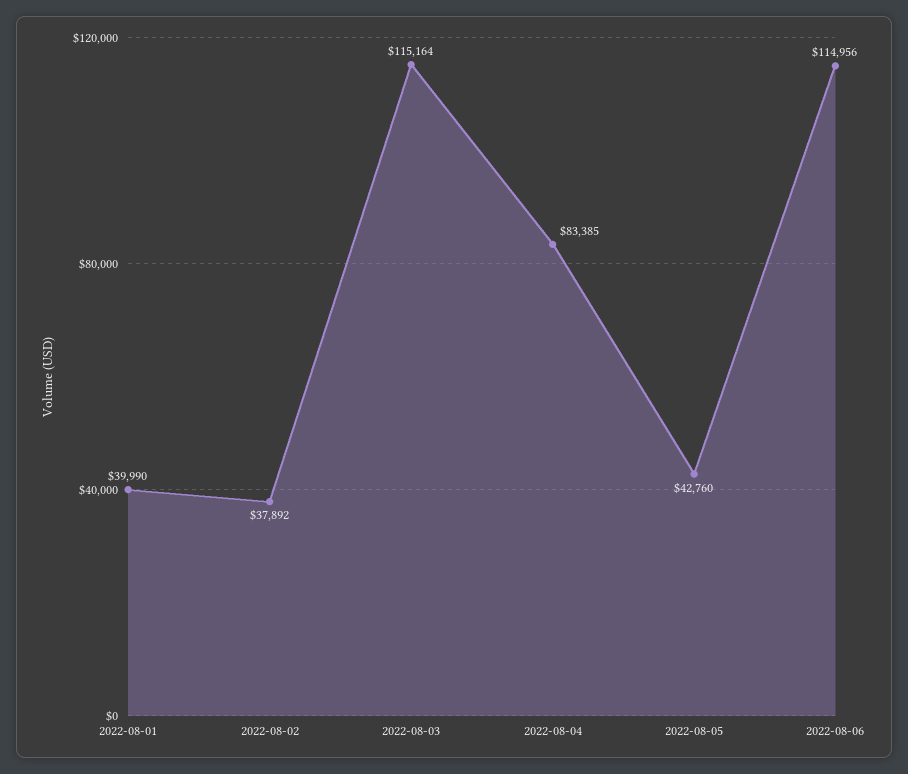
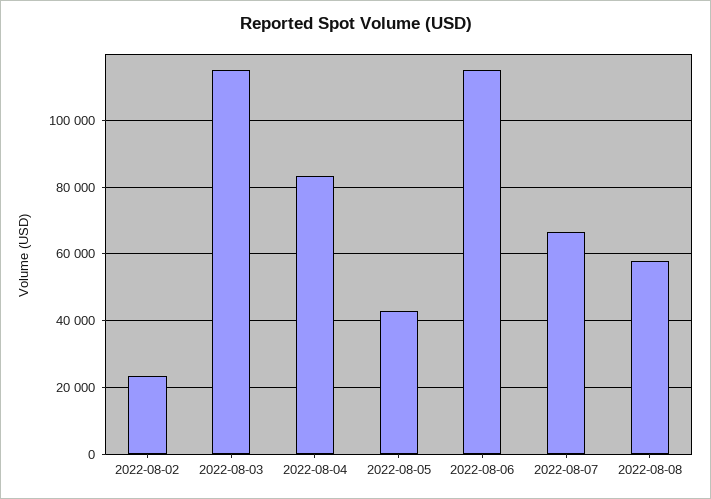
2022-08-01: 39990 -> none
2022-08-02: 37892 -> 24000
2022-08-07: none -> 66000
2022-08-08: none -> 58000

